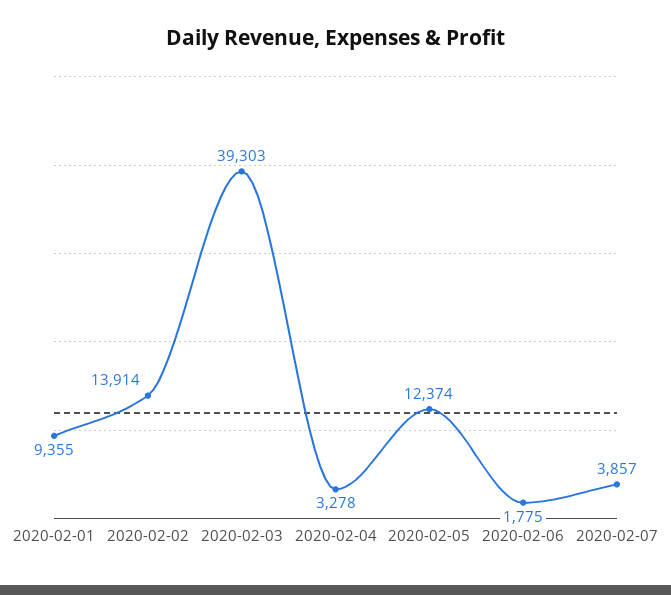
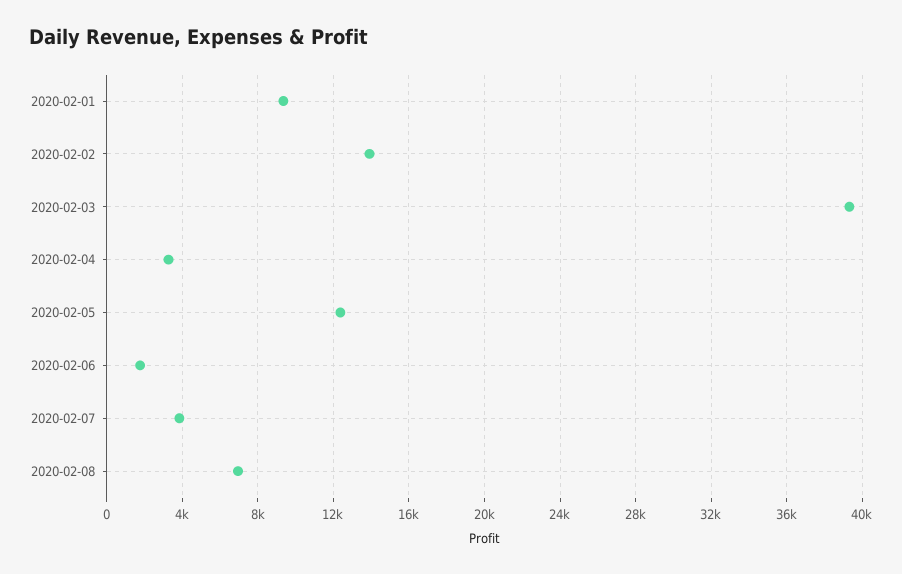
2020-02-08: none -> 7000

